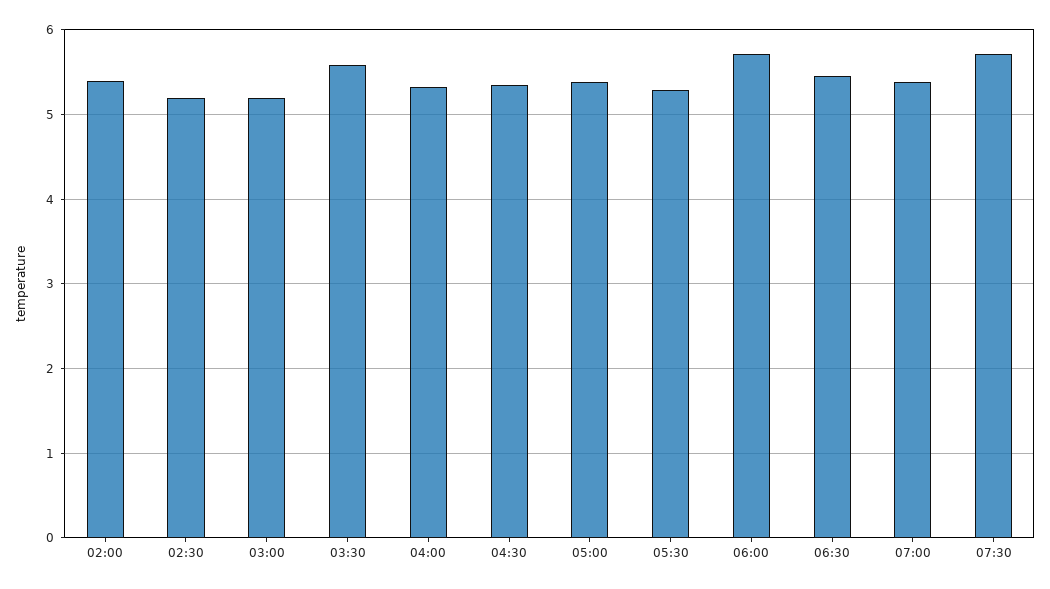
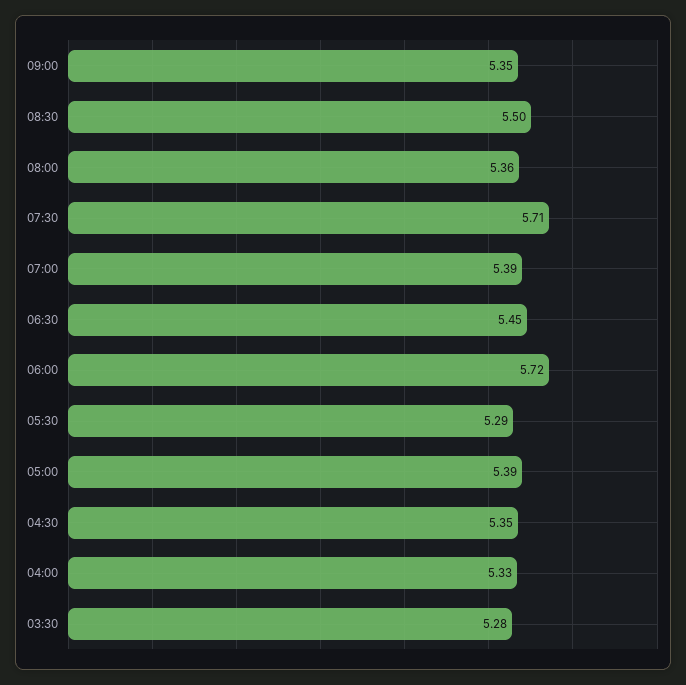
02:00: 5.4 -> none
02:30: 5.2 -> none
03:00: 5.2 -> none
03:30: 5.6 -> 5.28
09:00: none -> 5.35
08:30: none -> 5.5
08:00: none -> 5.36

